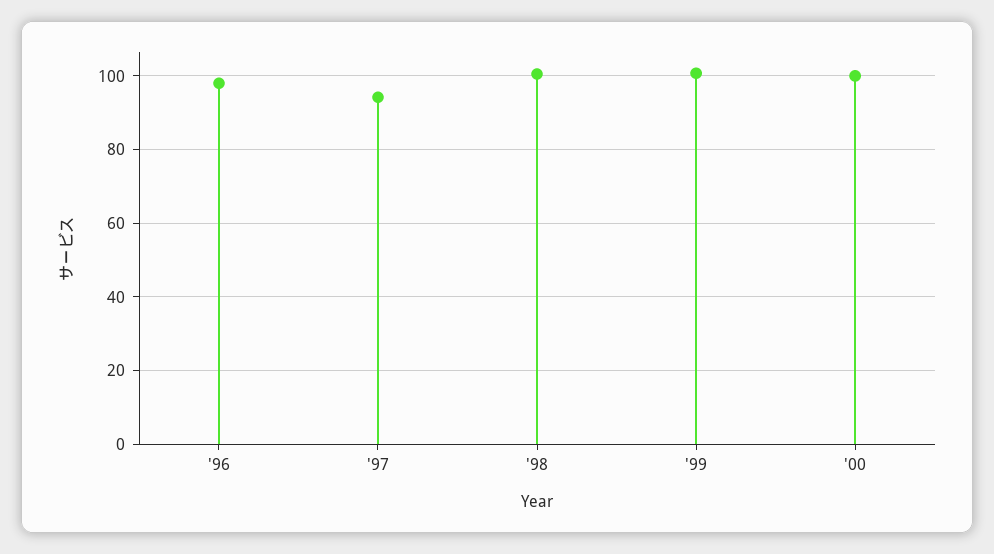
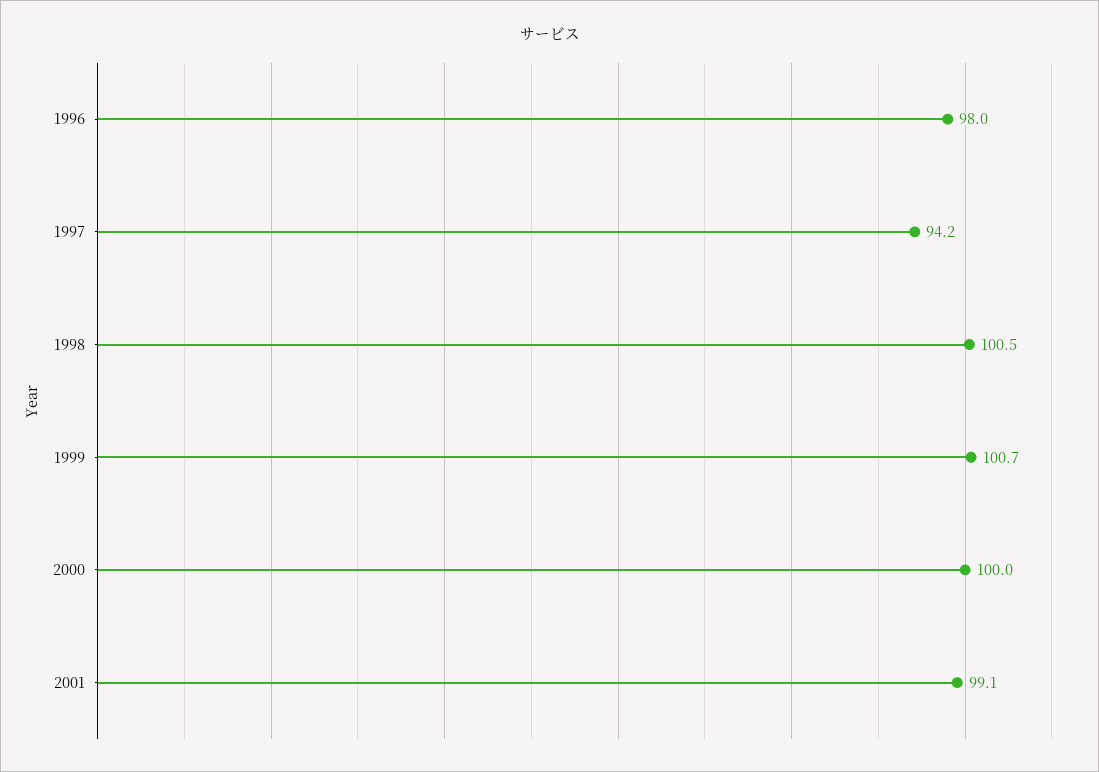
2001: none -> 99.1

